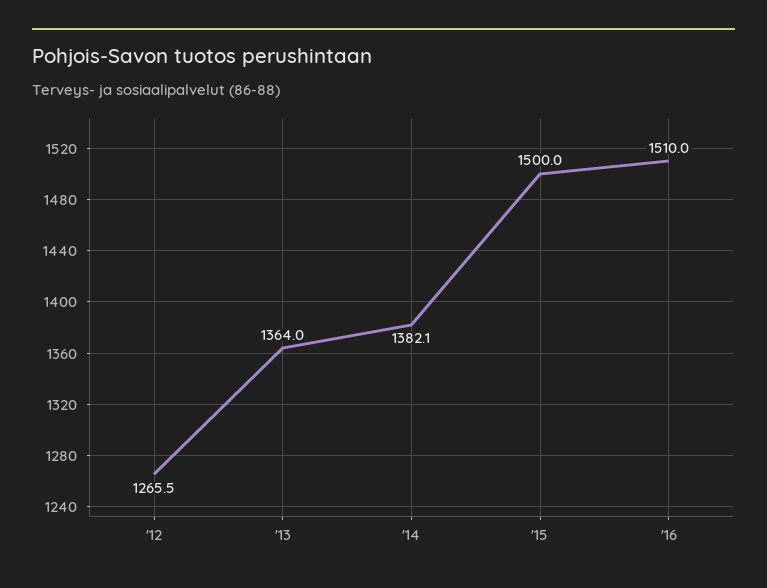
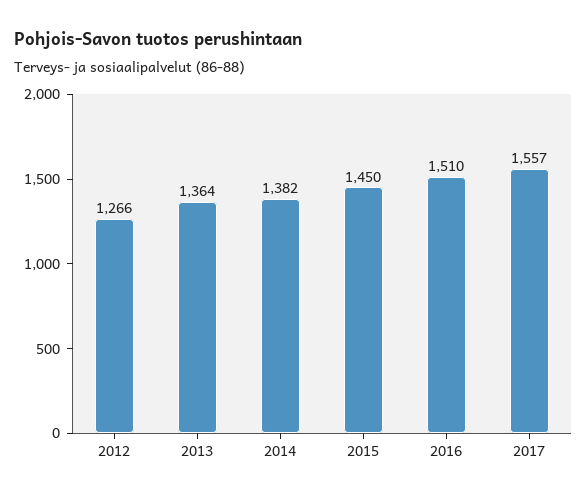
'15: 1500 -> 1450
2017: none -> 1557

